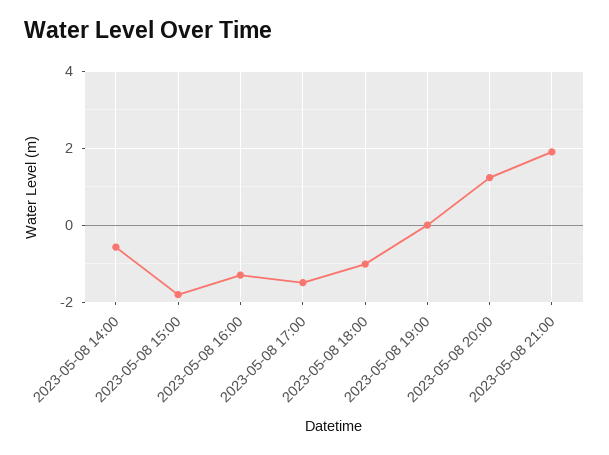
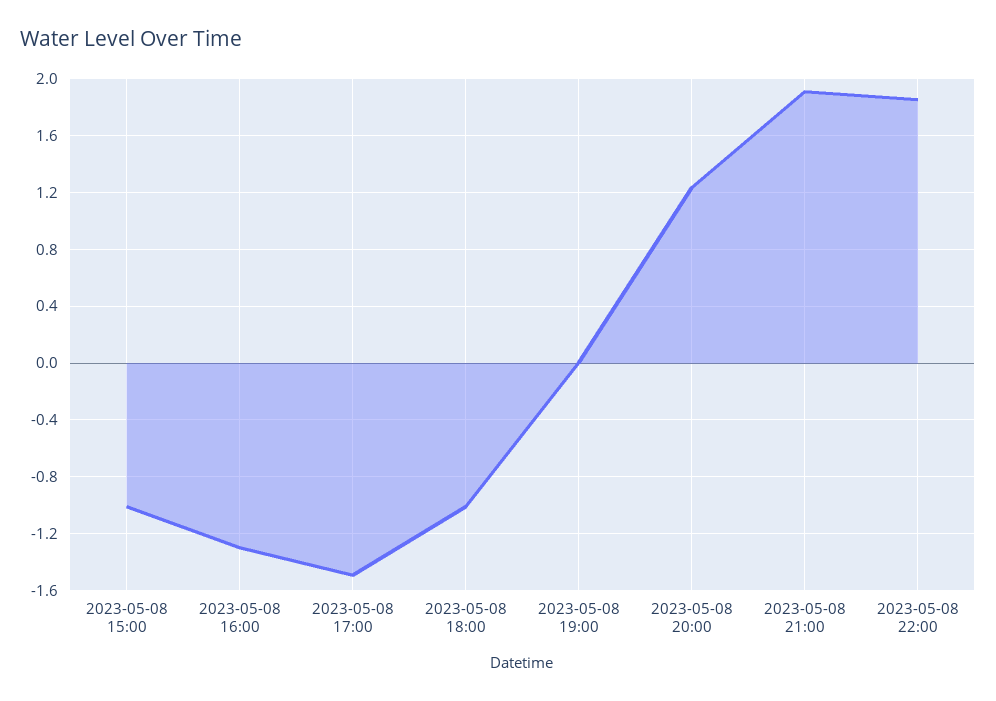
2023-05-08 14:00: -0.6 -> none
2023-05-08 15:00: -1.8 -> -1
2023-05-08 22:00: none -> 1.85

